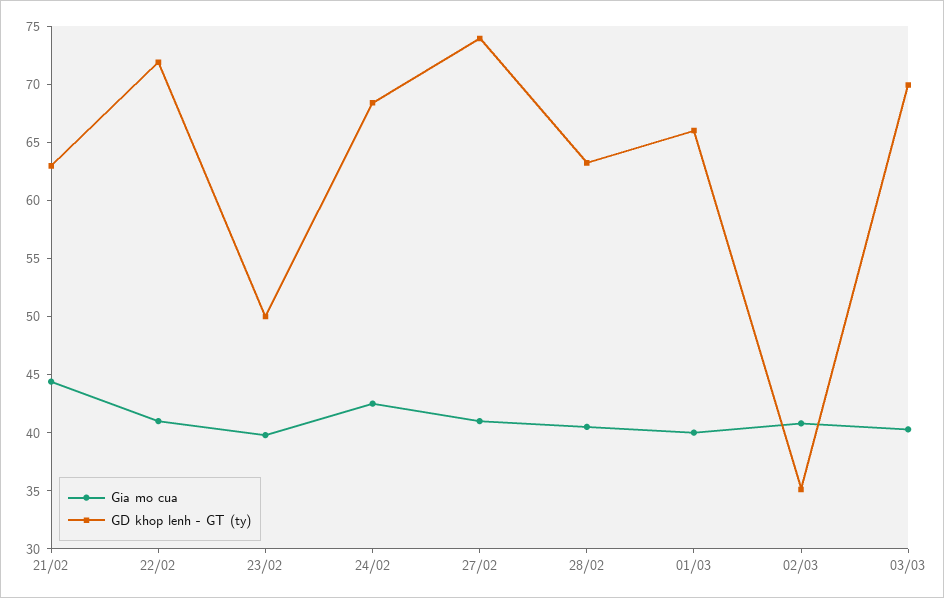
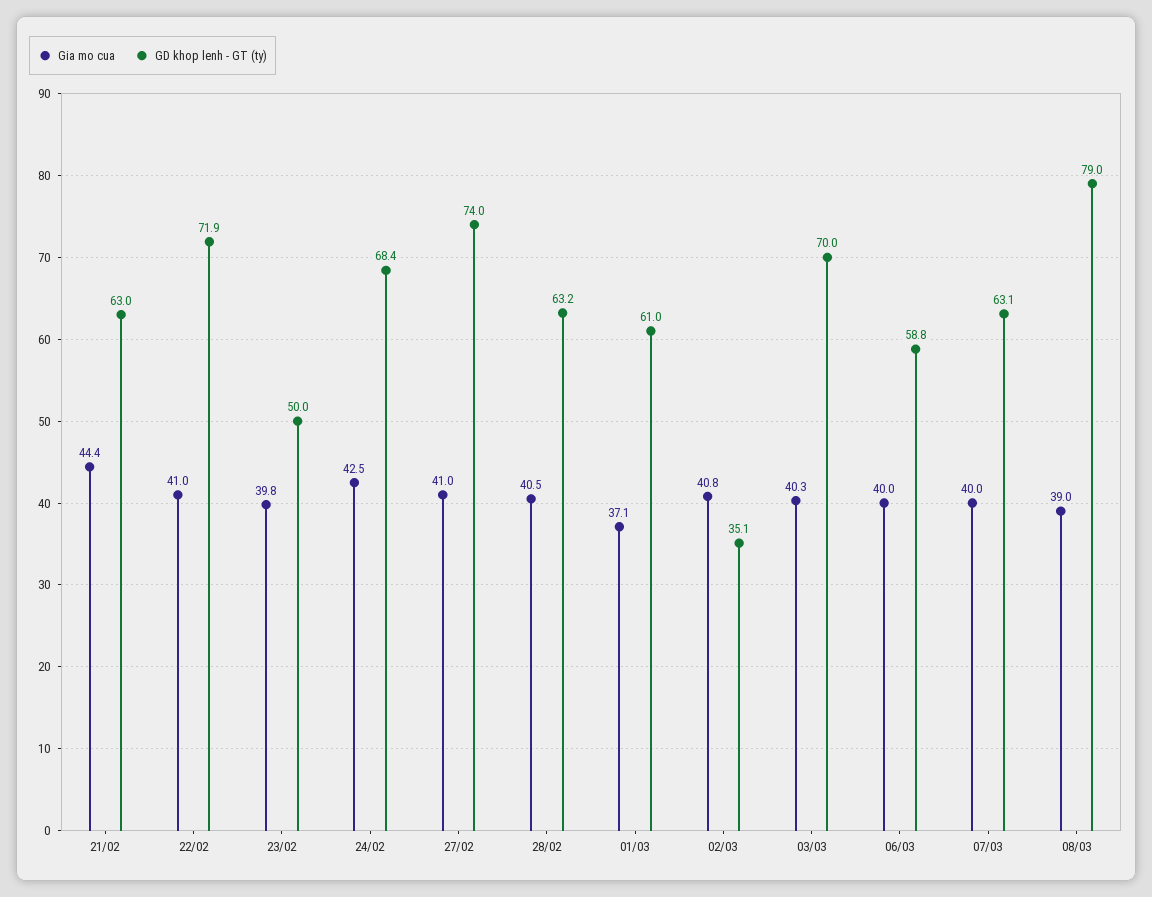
Gia mo cua, 01/03: 40 -> 37.1
GD khop lenh - GT (ty), 01/03: 66 -> 61
Gia mo cua, 06/03: none -> 40
GD khop lenh - GT (ty), 06/03: none -> 58.8
Gia mo cua, 07/03: none -> 40
GD khop lenh - GT (ty), 07/03: none -> 63.1
Gia mo cua, 08/03: none -> 39
GD khop lenh - GT (ty), 08/03: none -> 79

